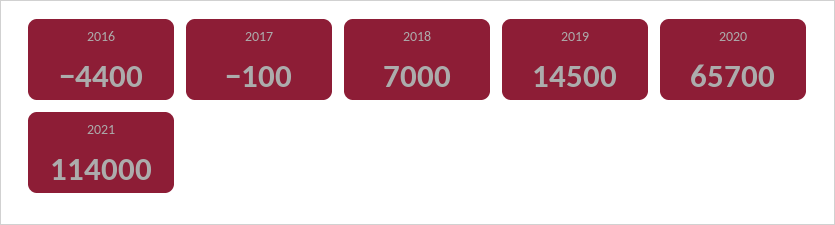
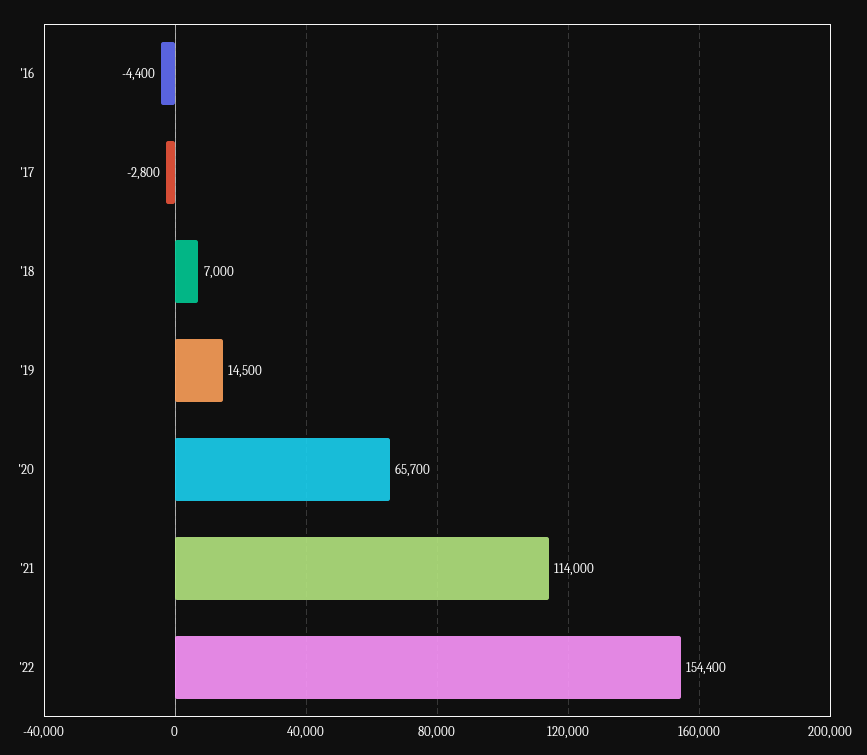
2017: -100 -> -2800
'22: none -> 154400

